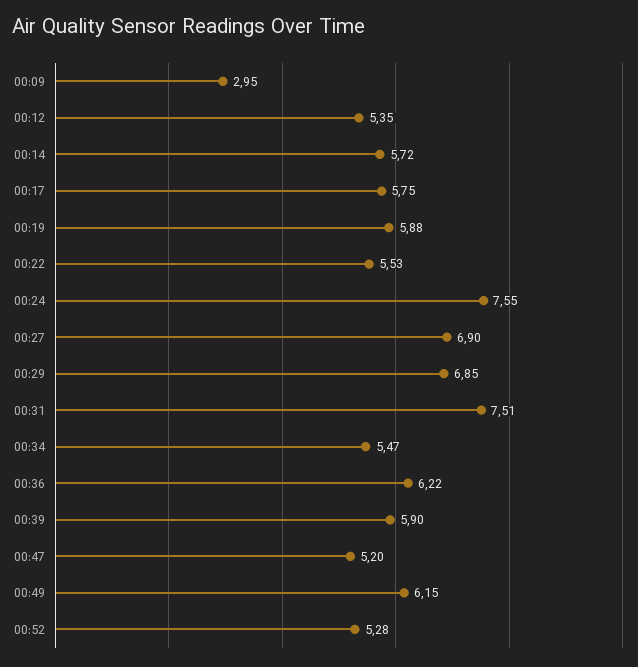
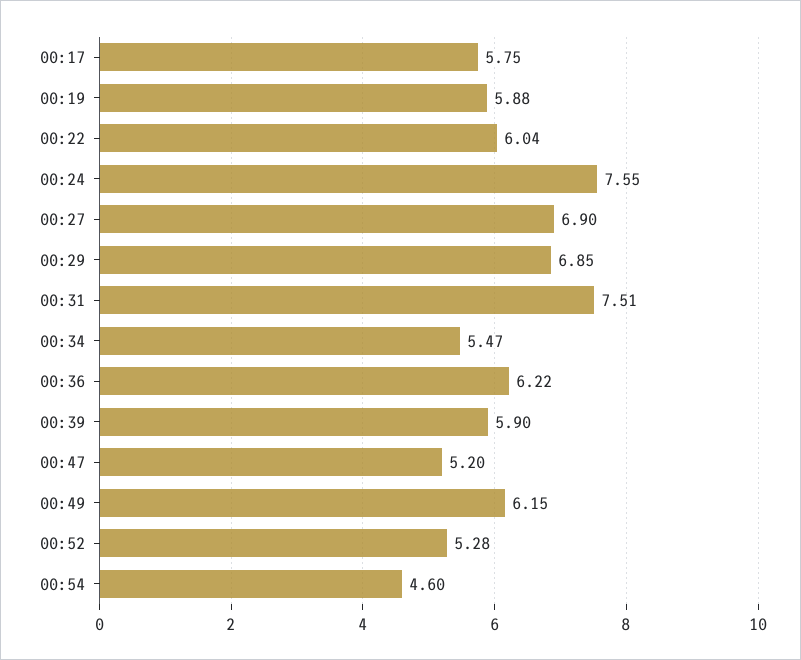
00:09: 2.95 -> none
00:12: 5.35 -> none
00:14: 5.72 -> none
00:22: 5.53 -> 6.04
00:54: none -> 4.6

